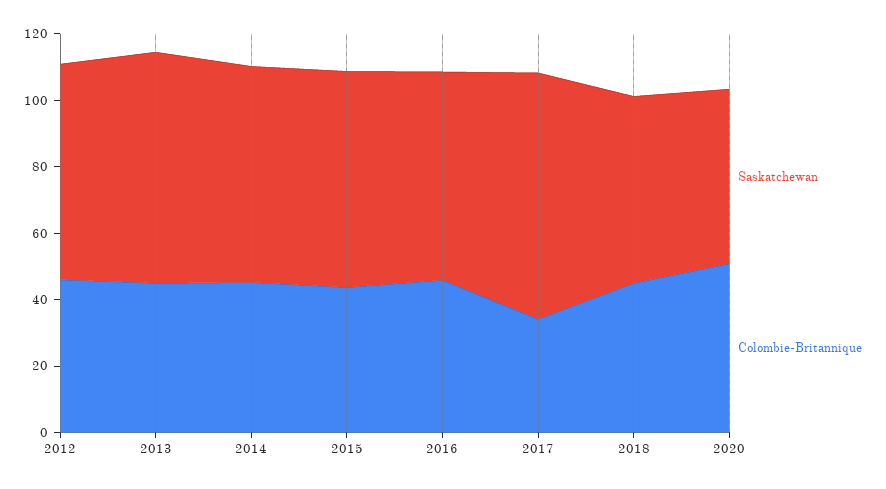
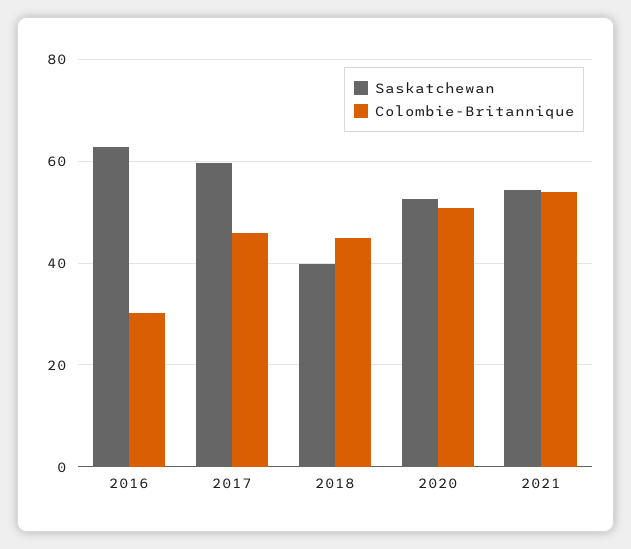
Saskatchewan, 2012: 65 -> none
Colombie-Britannique, 2012: 45 -> none
Saskatchewan, 2013: 70 -> none
Colombie-Britannique, 2013: 45 -> none
Saskatchewan, 2014: 65 -> none
Colombie-Britannique, 2014: 45 -> none
Saskatchewan, 2015: 65 -> none
Colombie-Britannique, 2015: 45 -> none
Colombie-Britannique, 2016: 45 -> 30
Saskatchewan, 2017: 75 -> 60
Colombie-Britannique, 2017: 35 -> 46
Saskatchewan, 2018: 55 -> 40
Saskatchewan, 2021: none -> 54
Colombie-Britannique, 2021: none -> 54

